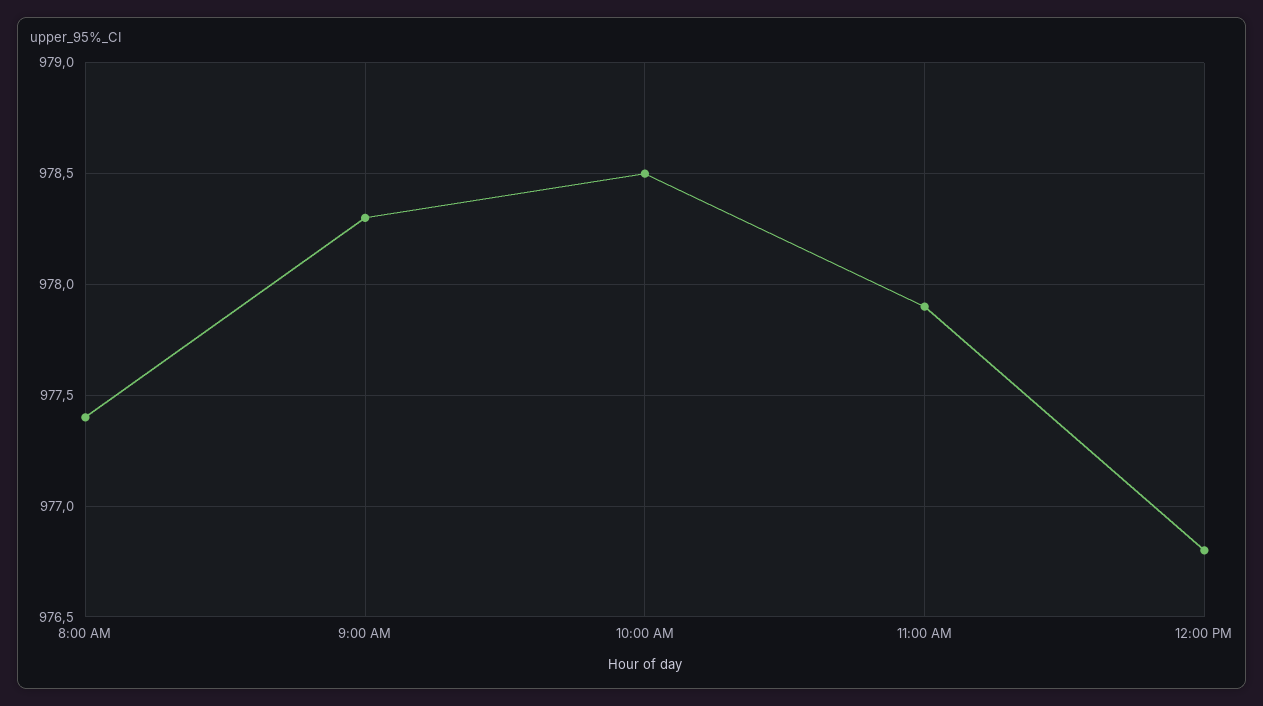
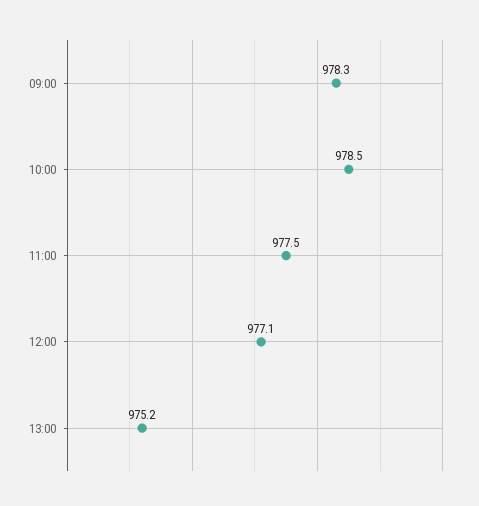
8:00 AM: 977.4 -> none
11:00 AM: 977.9 -> 977.5
12:00 PM: 976.8 -> 977.1
13:00: none -> 975.2

